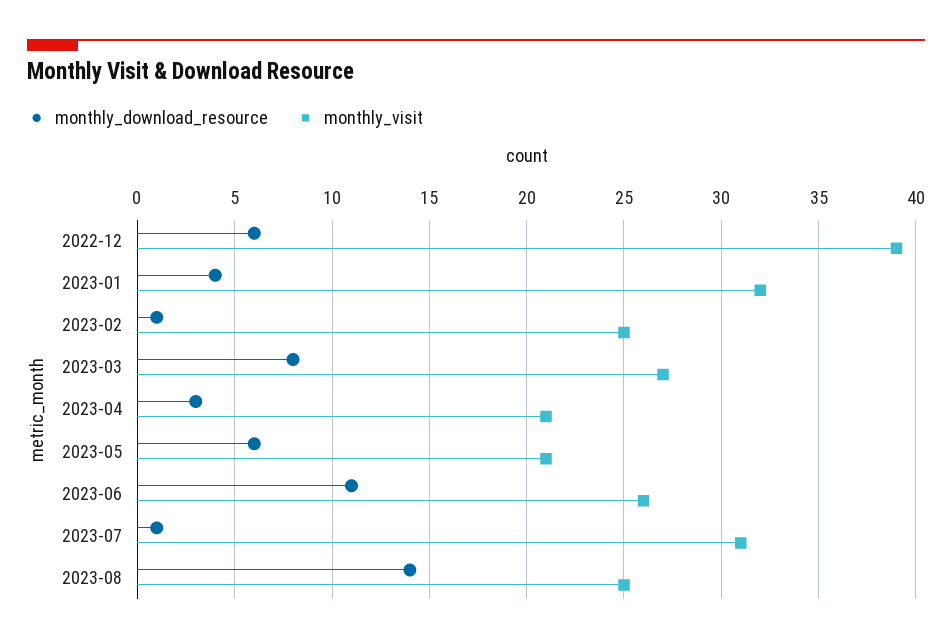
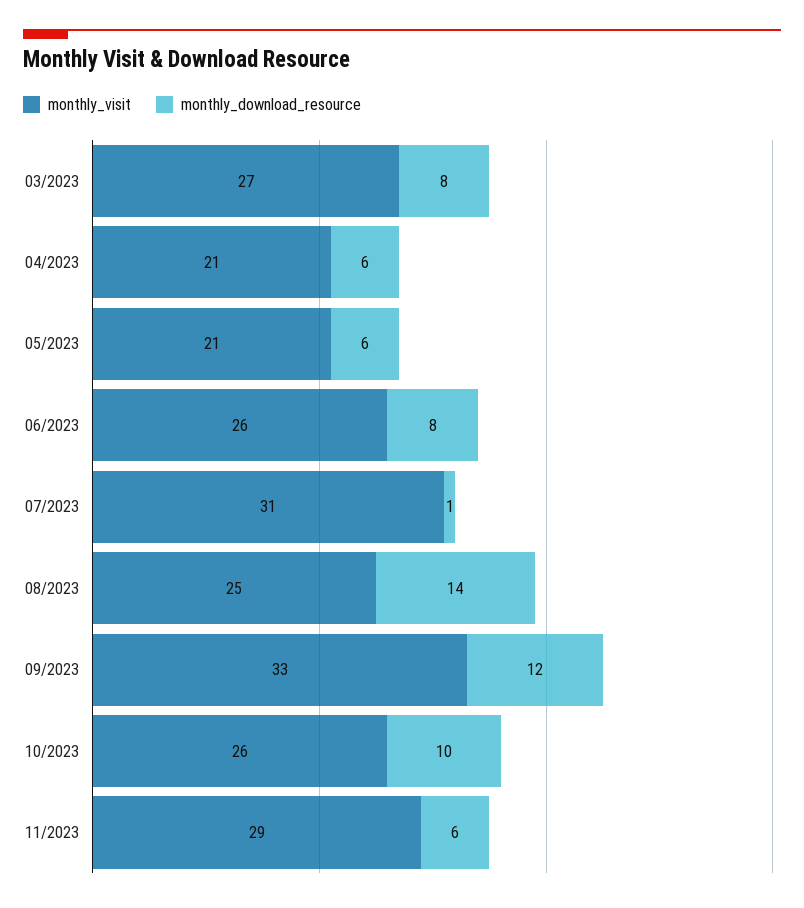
monthly_download_resource, 2022-12: 6 -> none
monthly_visit, 2022-12: 39 -> none
monthly_download_resource, 2023-01: 4 -> none
monthly_visit, 2023-01: 32 -> none
monthly_download_resource, 2023-02: 1 -> none
monthly_visit, 2023-02: 25 -> none
monthly_download_resource, 2023-04: 3 -> 6
monthly_download_resource, 2023-06: 11 -> 8
monthly_visit, 09/2023: none -> 33
monthly_download_resource, 09/2023: none -> 12
monthly_visit, 10/2023: none -> 26
monthly_download_resource, 10/2023: none -> 10
monthly_visit, 11/2023: none -> 29
monthly_download_resource, 11/2023: none -> 6

